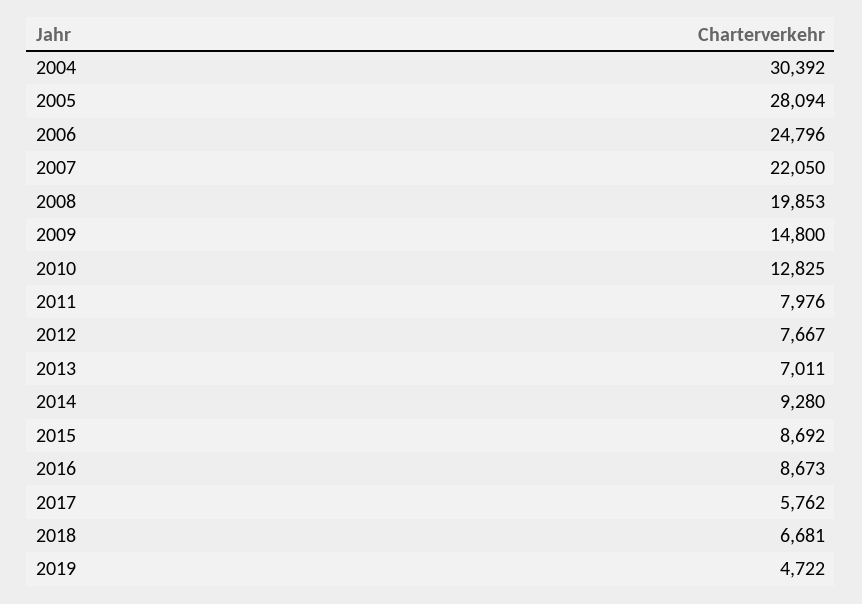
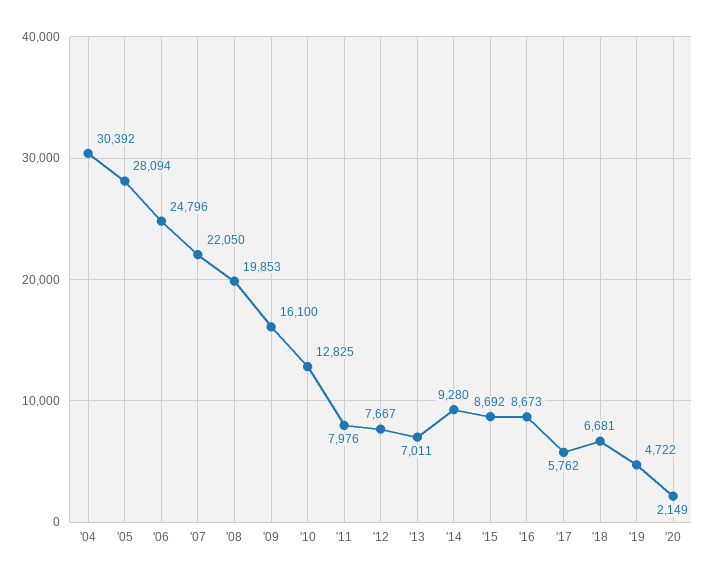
2009: 14800 -> 16100
'20: none -> 2149

